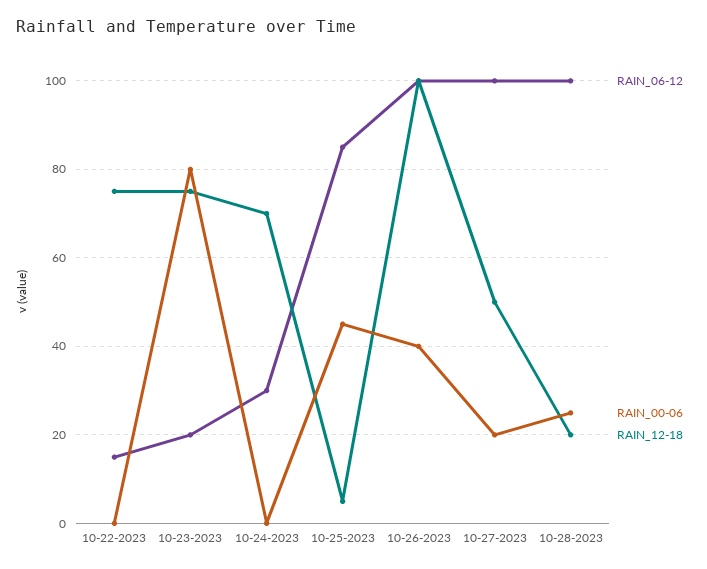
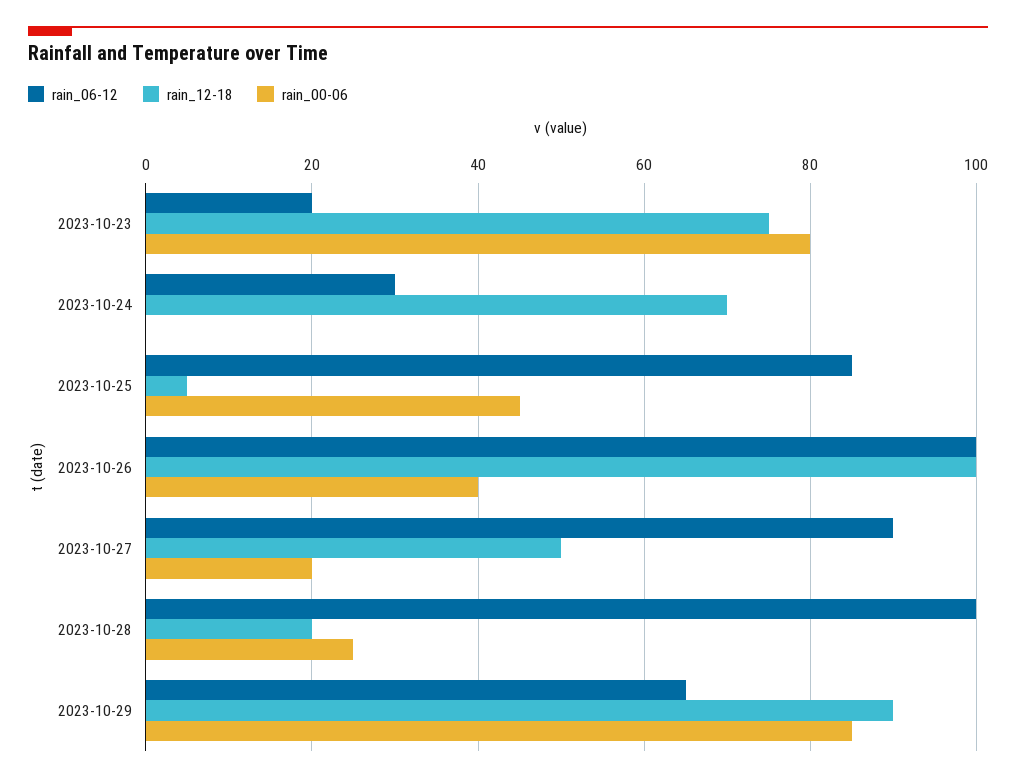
RAIN_06-12, 10-22-2023: 15 -> none
RAIN_00-06, 10-22-2023: 0 -> none
RAIN_12-18, 10-22-2023: 75 -> none
RAIN_06-12, 10-27-2023: 100 -> 90
RAIN_06-12, 2023-10-29: none -> 65
RAIN_12-18, 2023-10-29: none -> 90
RAIN_00-06, 2023-10-29: none -> 85

